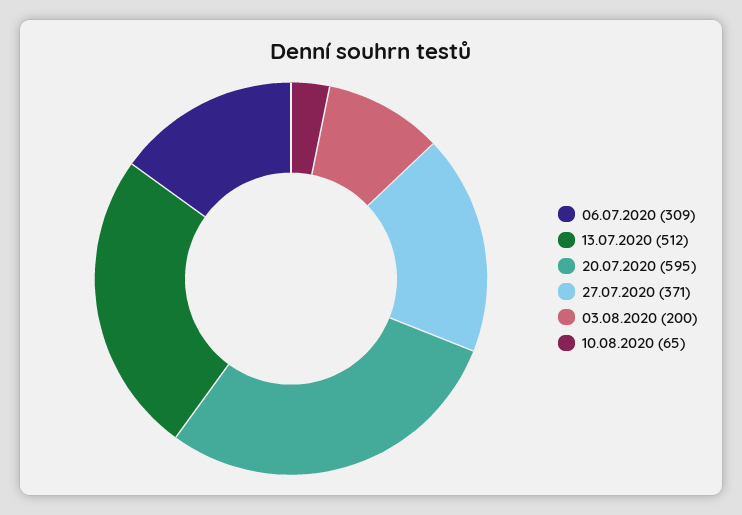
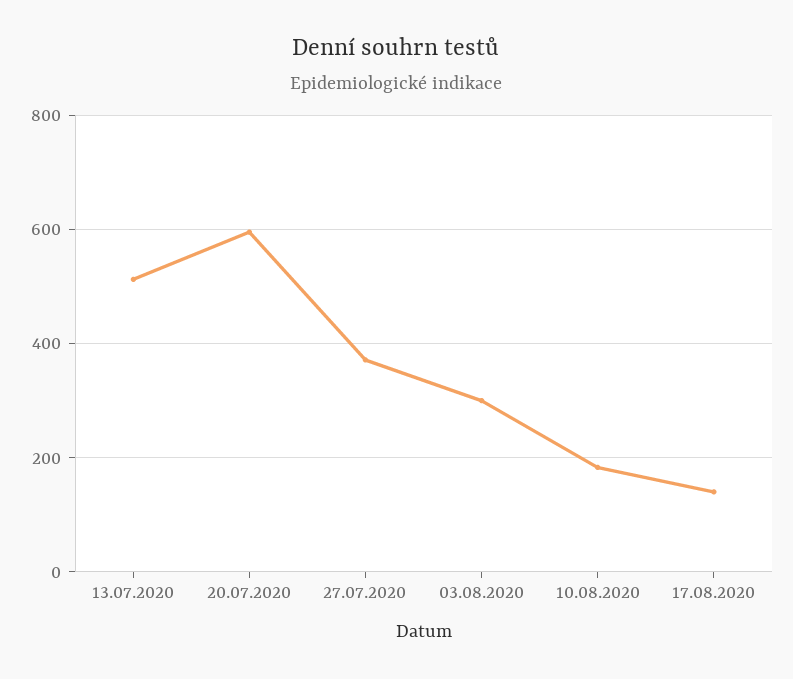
06.07.2020: 309 -> none
03.08.2020: 200 -> 300
10.08.2020: 65 -> 180
17.08.2020: none -> 140

